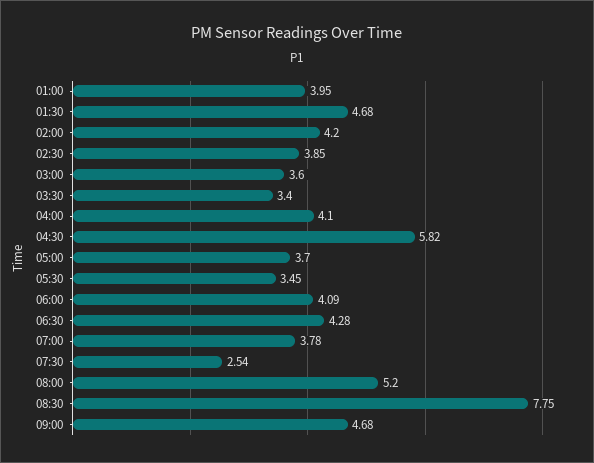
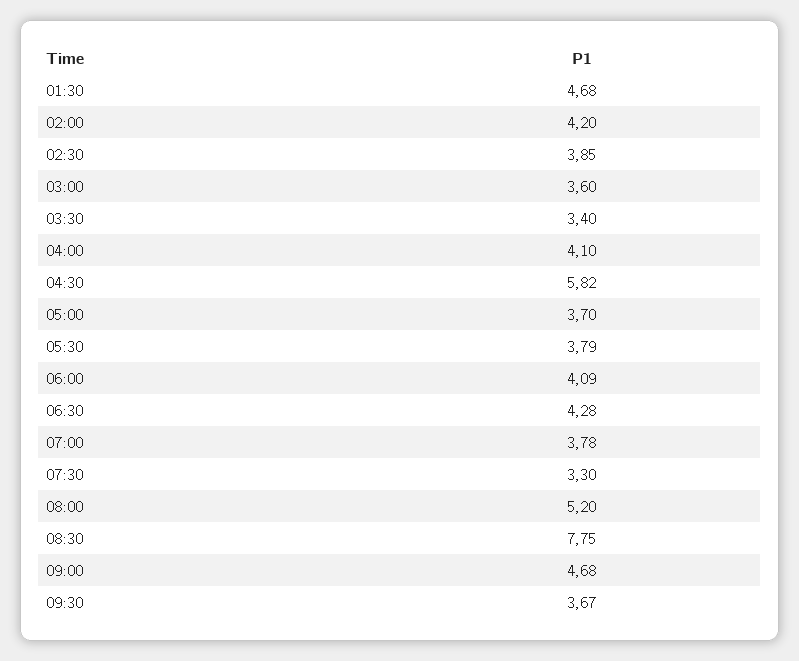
01:00: 3.95 -> none
05:30: 3.45 -> 3.79
07:30: 2.54 -> 3.3
09:30: none -> 3.67

